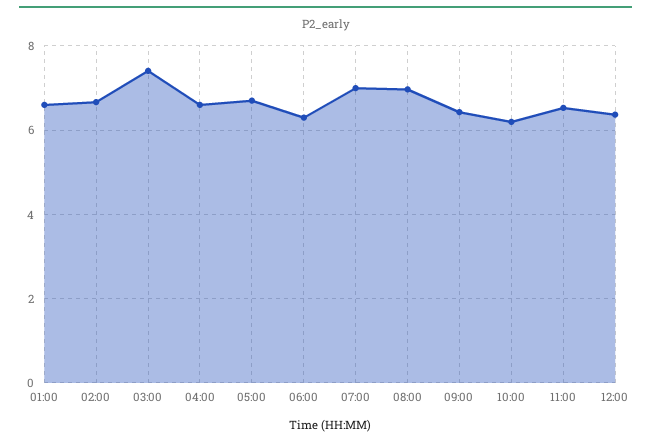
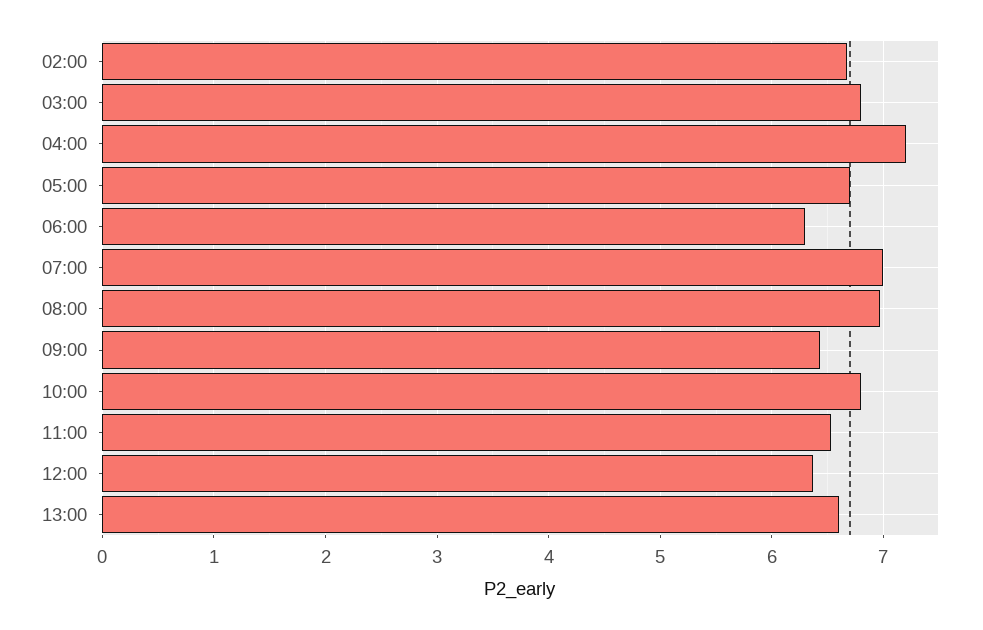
01:00: 6.6 -> none
03:00: 7.4 -> 6.8
04:00: 6.6 -> 7.2
10:00: 6.2 -> 6.8
13:00: none -> 6.6

